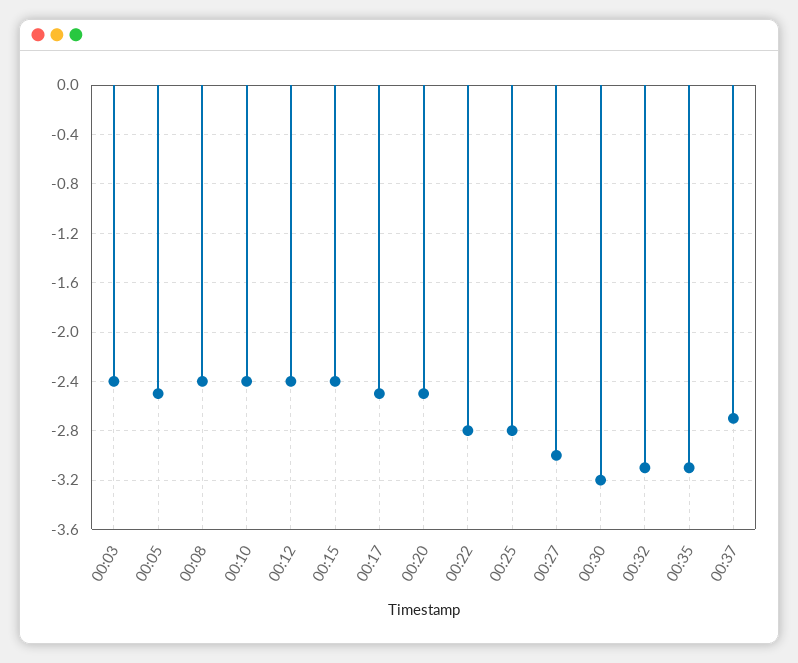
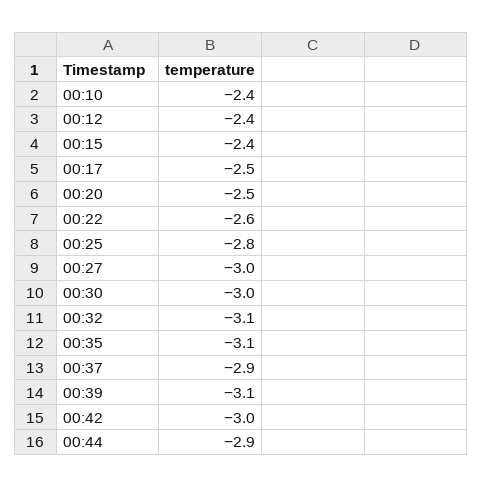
00:03: -2.4 -> none
00:05: -2.5 -> none
00:08: -2.4 -> none
00:22: -2.8 -> -2.6
00:30: -3.2 -> -3
00:37: -2.7 -> -2.9
00:39: none -> -3.1
00:42: none -> -3
00:44: none -> -2.9

